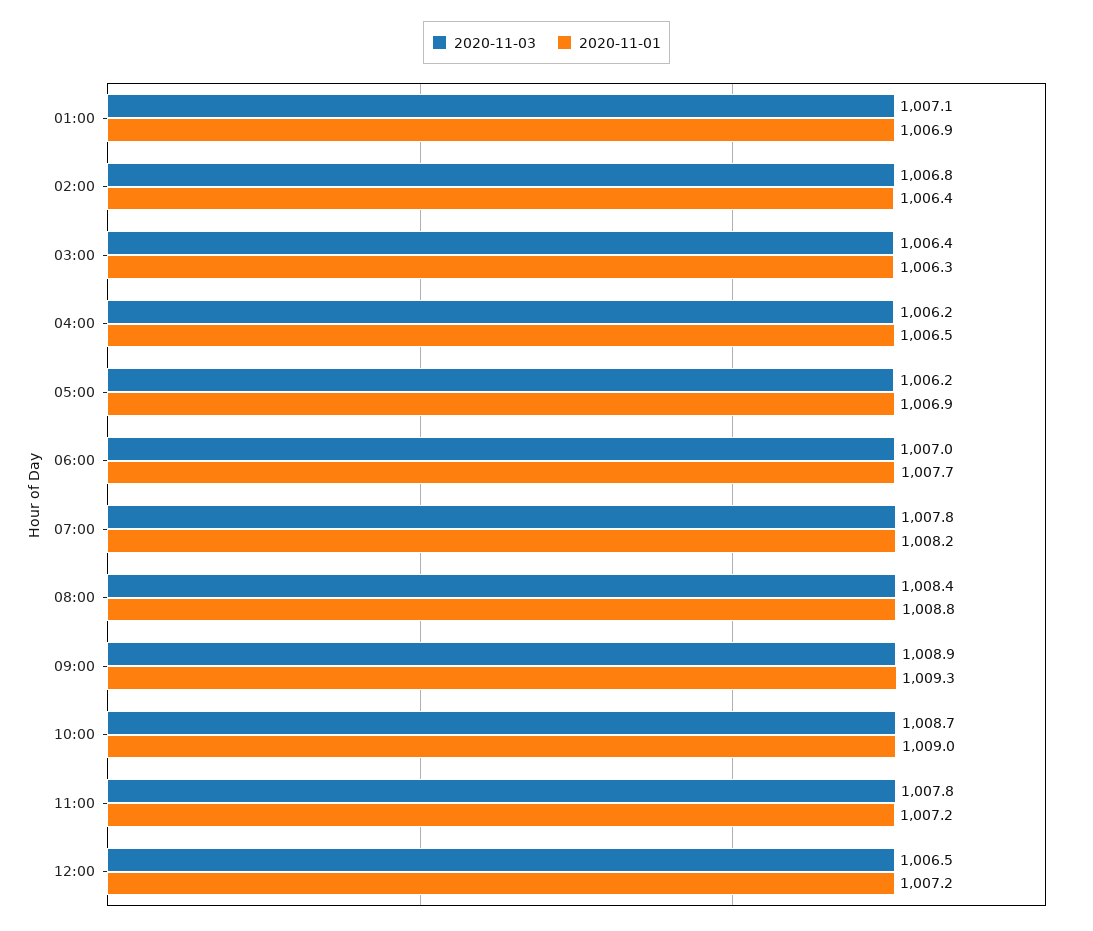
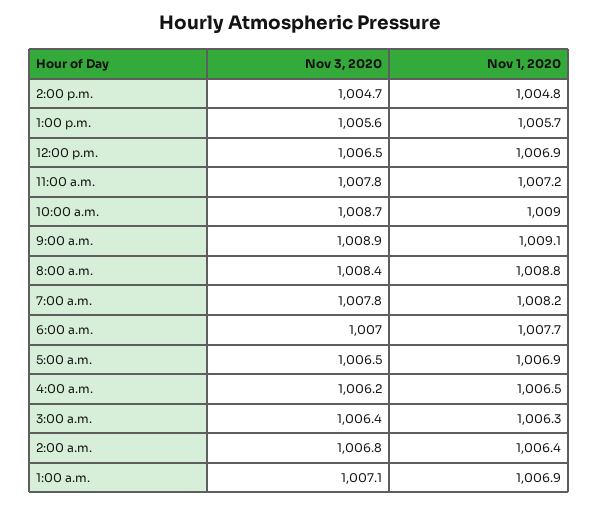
2020-11-03, 05:00: 1006.2 -> 1006.5
2020-11-01, 09:00: 1009.3 -> 1009.1
2020-11-01, 12:00: 1007.2 -> 1006.9
2020-11-03, 2:00 p.m.: none -> 1004.7
2020-11-01, 2:00 p.m.: none -> 1004.8
2020-11-03, 1:00 p.m.: none -> 1005.6
2020-11-01, 1:00 p.m.: none -> 1005.7

